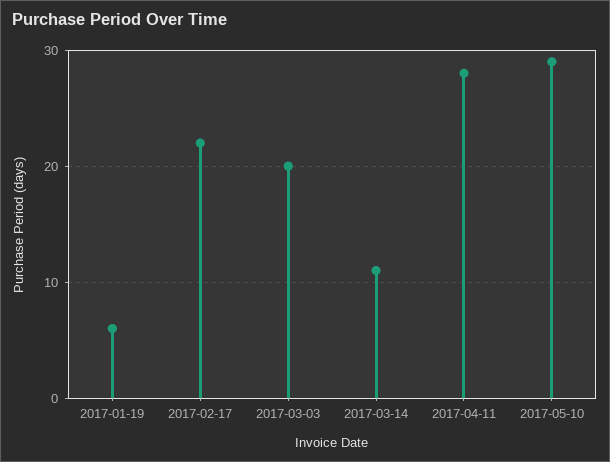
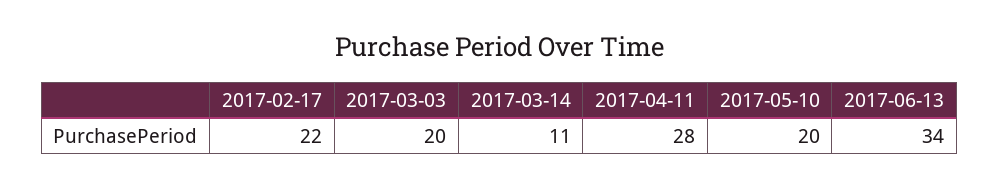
2017-01-19: 6 -> none
2017-05-10: 29 -> 20
2017-06-13: none -> 34

